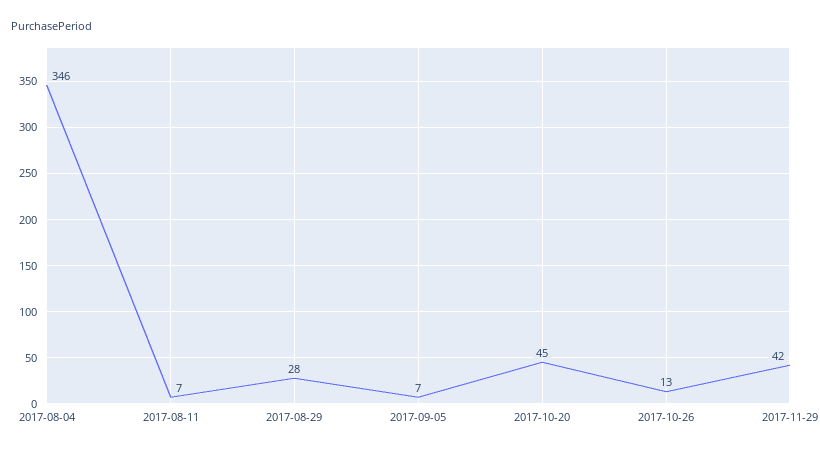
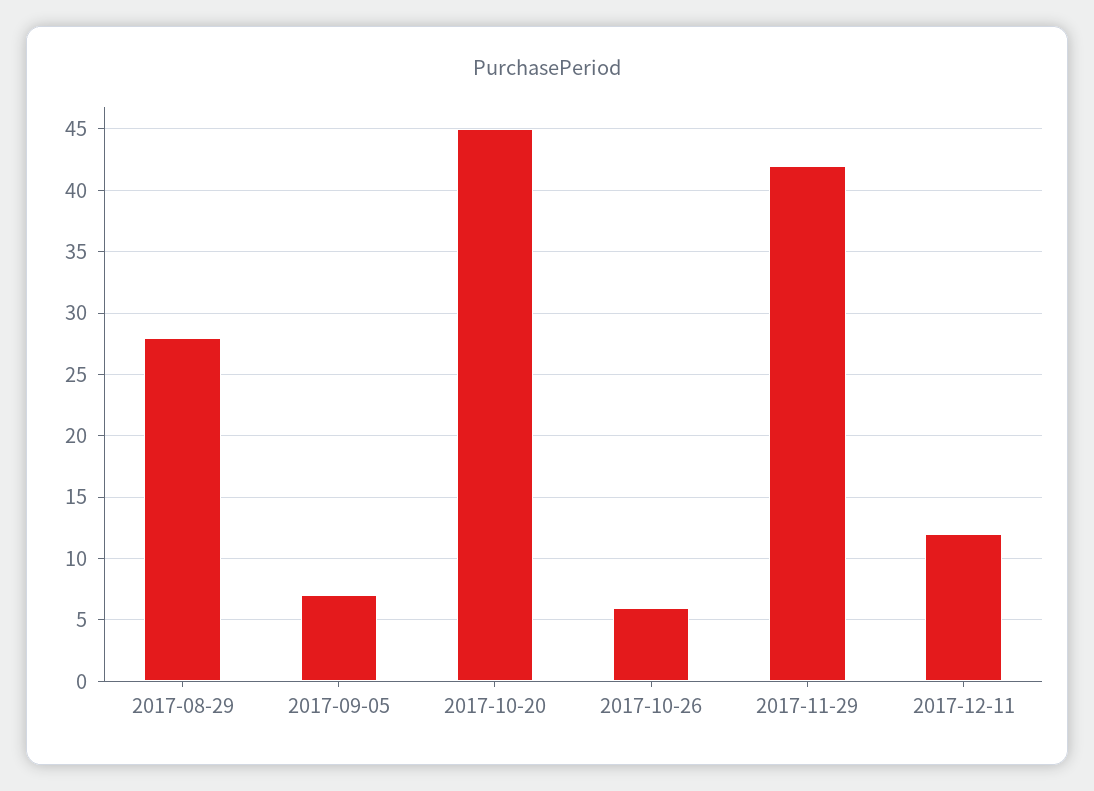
2017-08-04: 346 -> none
2017-08-11: 7 -> none
2017-10-26: 13 -> 6
2017-12-11: none -> 12

